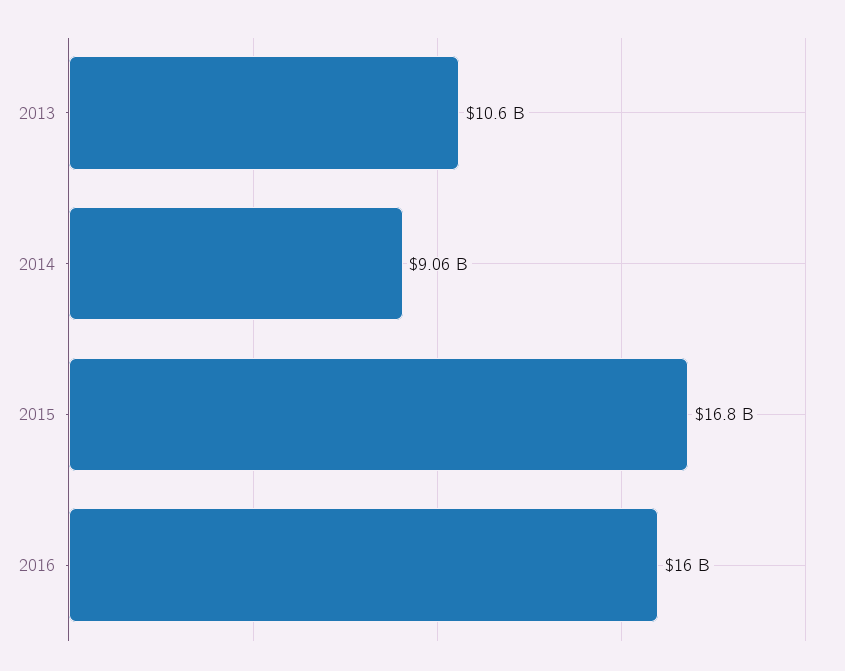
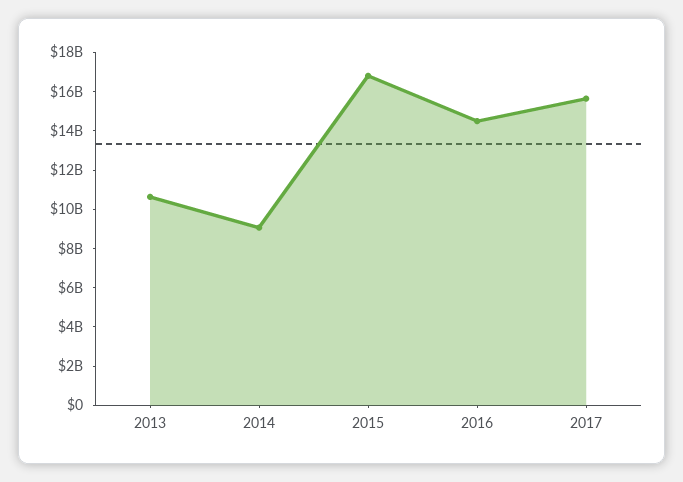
2016: 16000000000 -> 14500000000
2017: none -> 15500000000

